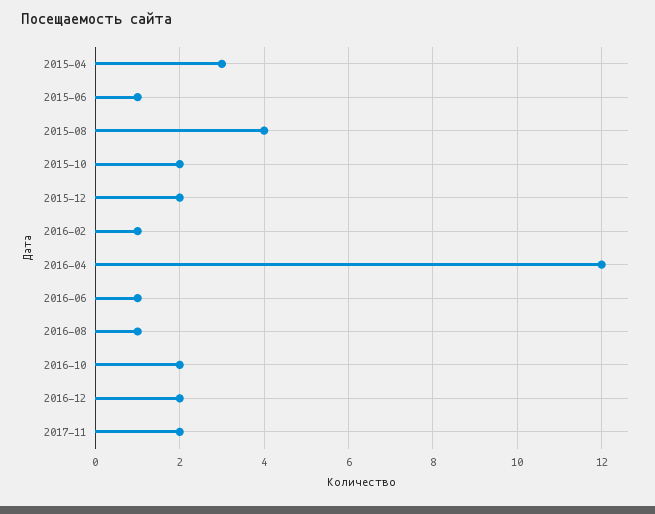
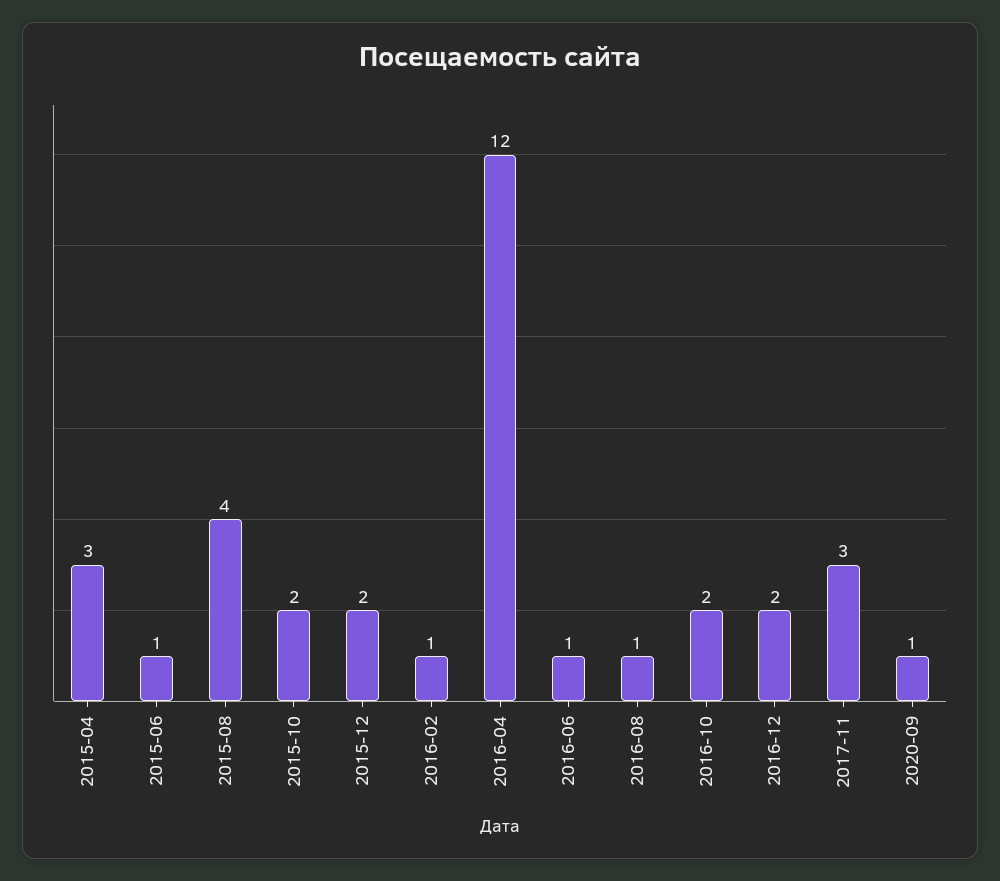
2017-11: 2 -> 3
2020-09: none -> 1

